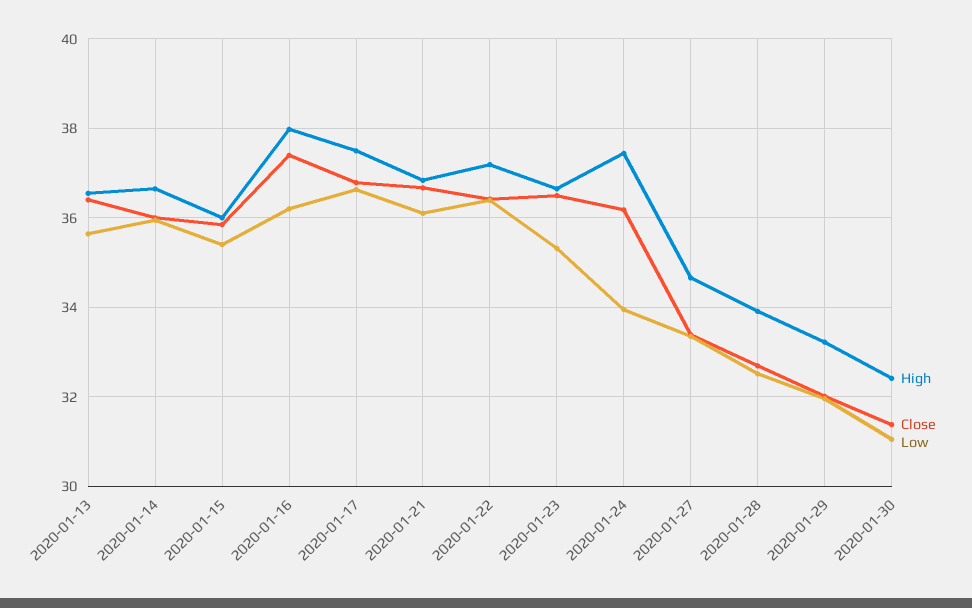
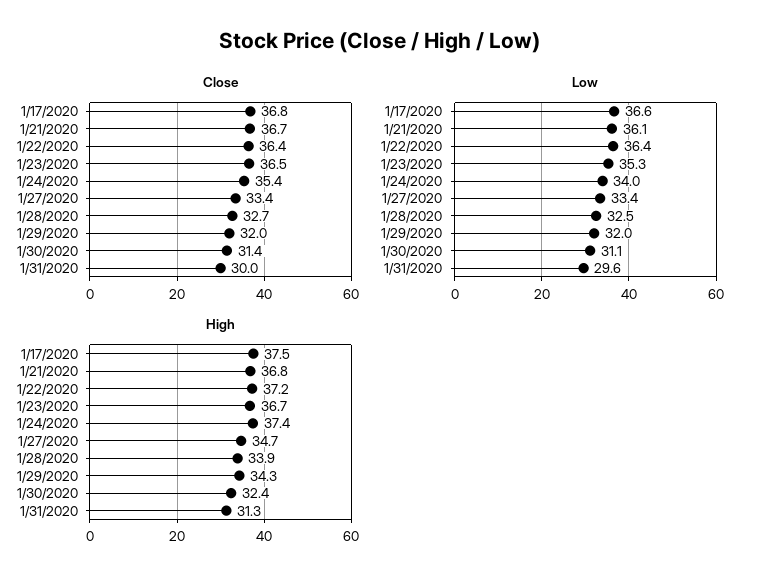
High, 2020-01-13: 36.6 -> none
Close, 2020-01-13: 36.4 -> none
Low, 2020-01-13: 35.6 -> none
High, 2020-01-14: 36.6 -> none
Close, 2020-01-14: 36 -> none
Low, 2020-01-14: 36 -> none
High, 2020-01-15: 36 -> none
Close, 2020-01-15: 35.8 -> none
Low, 2020-01-15: 35.4 -> none
High, 2020-01-16: 38 -> none
Close, 2020-01-16: 37.4 -> none
Low, 2020-01-16: 36.2 -> none
Close, 2020-01-24: 36.2 -> 35.4
High, 2020-01-29: 33.2 -> 34.3
Close, 1/31/2020: none -> 30
Low, 1/31/2020: none -> 29.6
High, 1/31/2020: none -> 31.3

